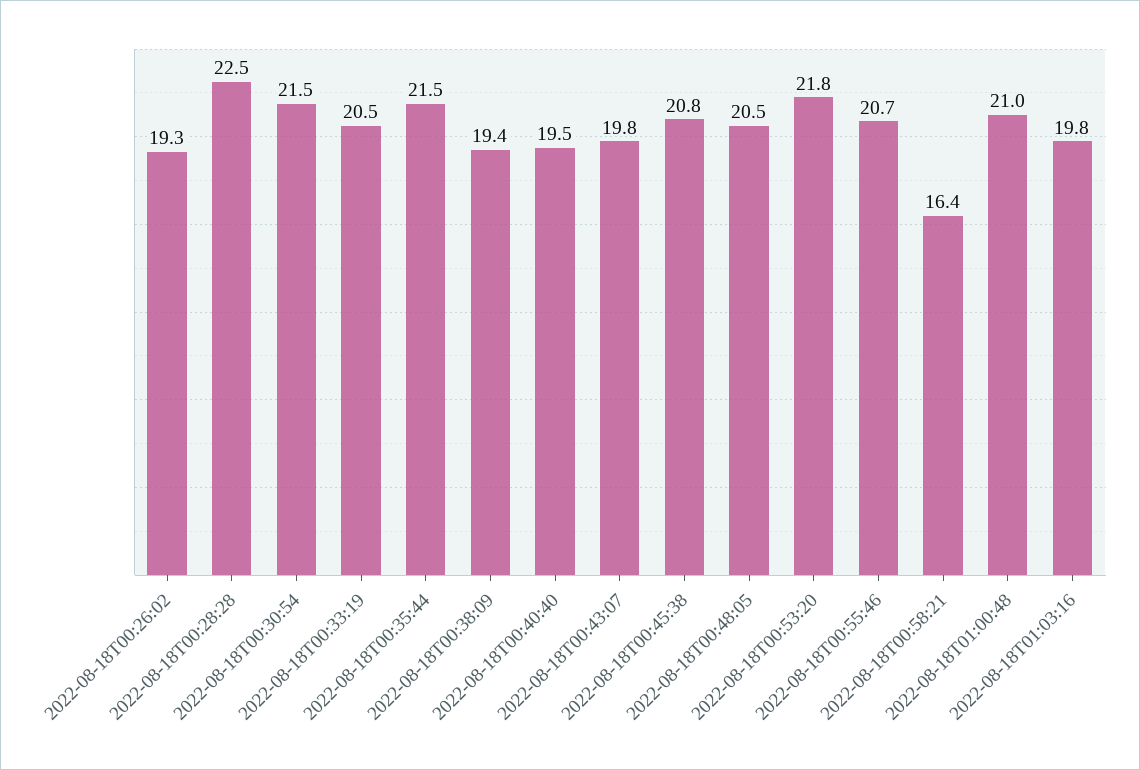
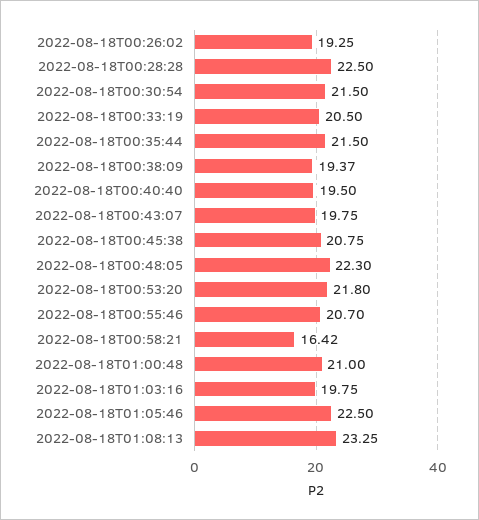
2022-08-18T00:48:05: 20.5 -> 22.3
2022-08-18T01:05:46: none -> 22.5
2022-08-18T01:08:13: none -> 23.25

